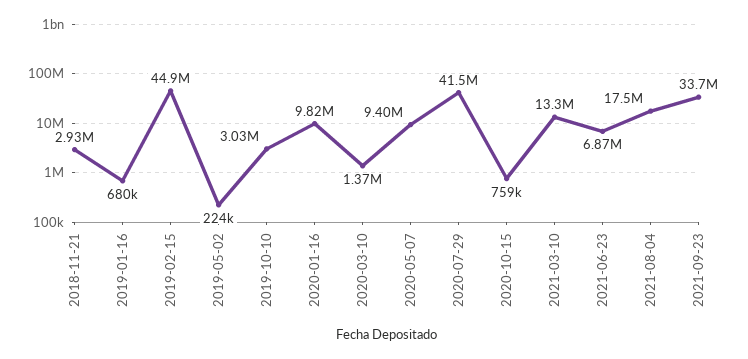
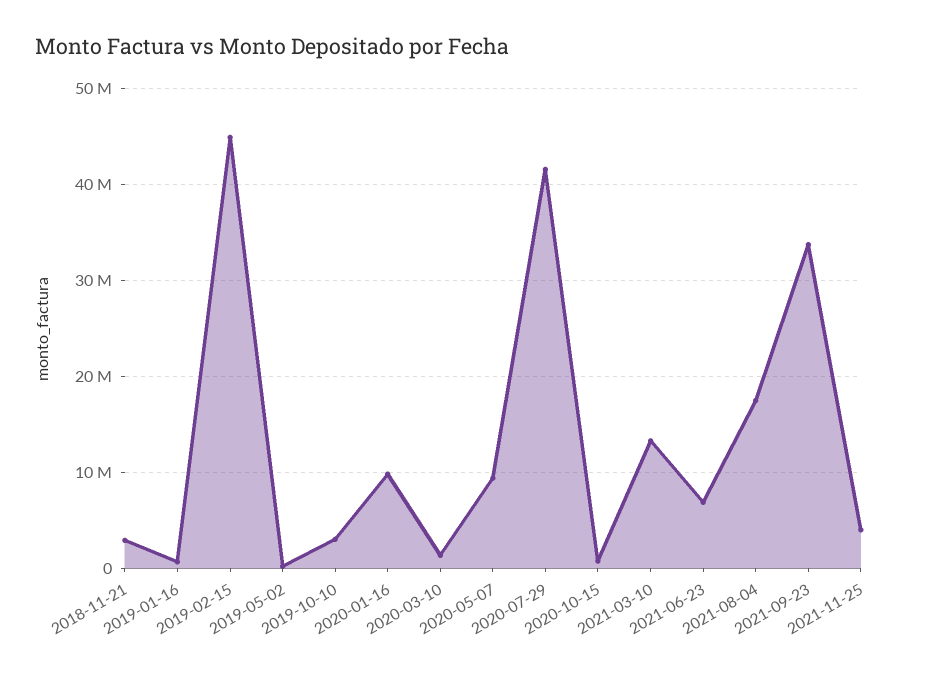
2021-11-25: none -> 4000000

